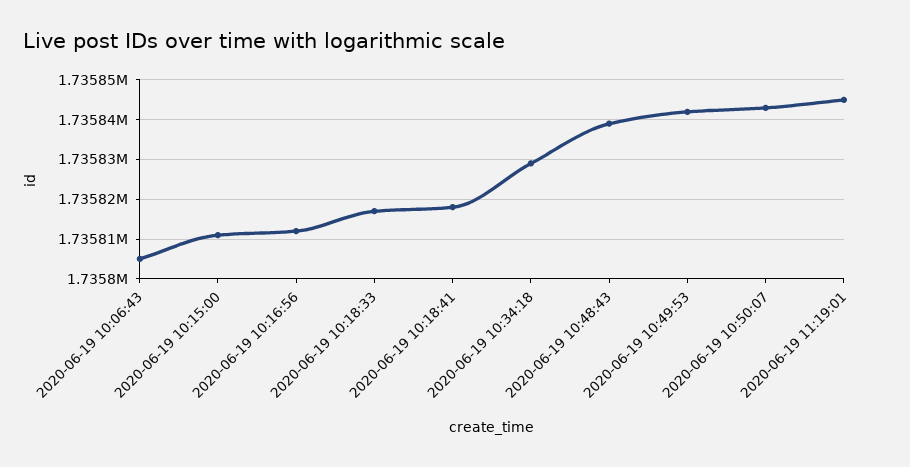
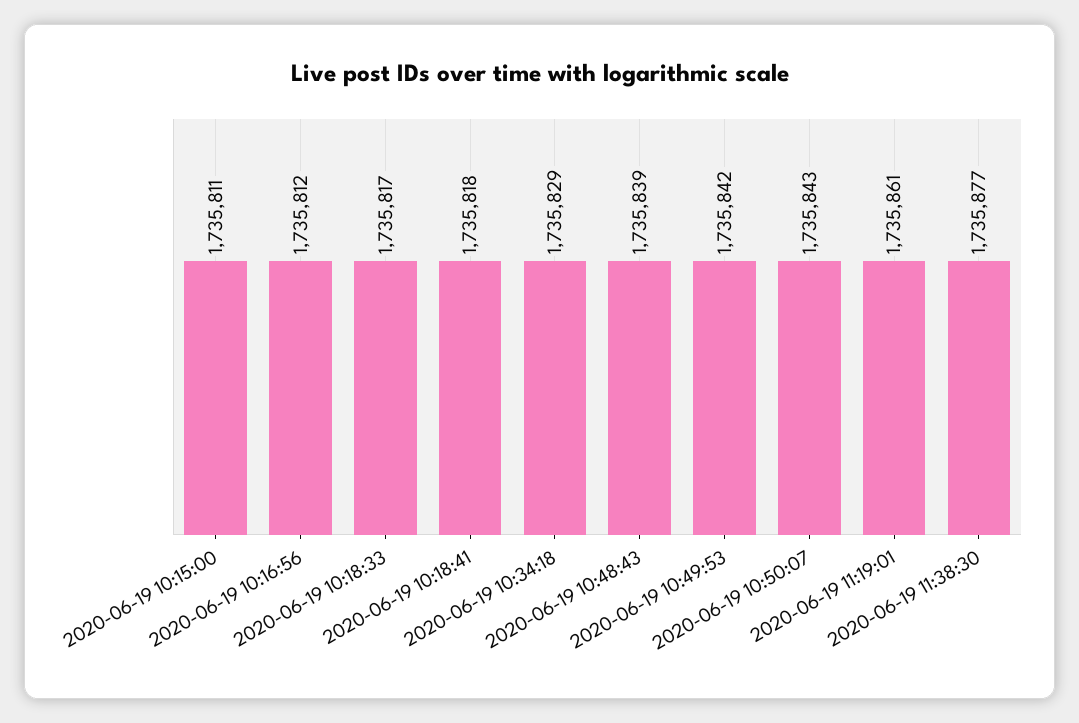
2020-06-19 10:06:43: 1735805 -> none
2020-06-19 11:19:01: 1735845 -> 1735861
2020-06-19 11:38:30: none -> 1735877

